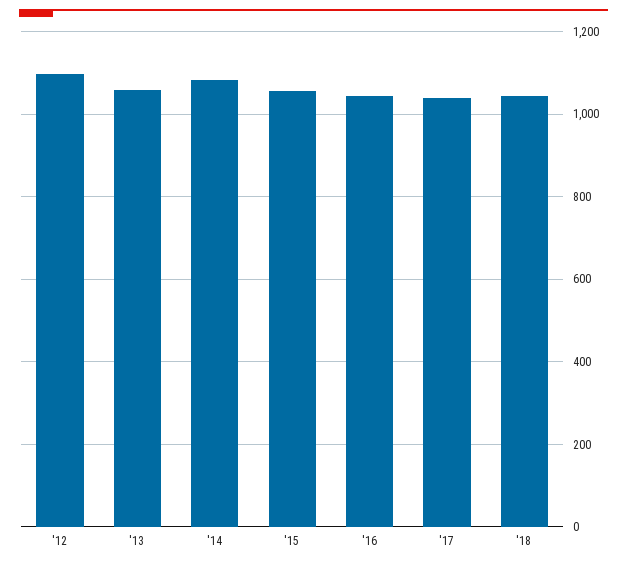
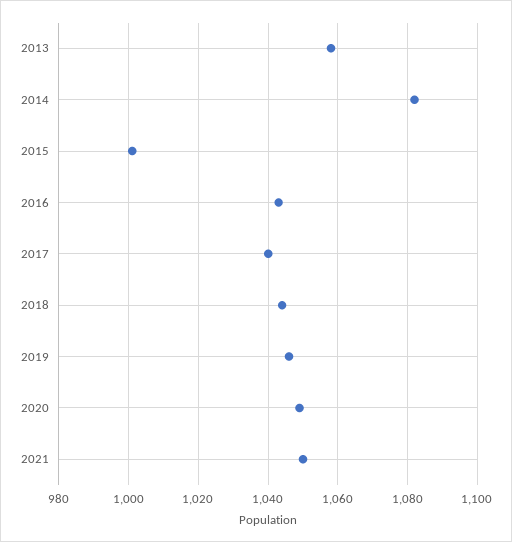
'12: 1100 -> none
'15: 1060 -> 1000
2019: none -> 1045
2020: none -> 1050
2021: none -> 1050

